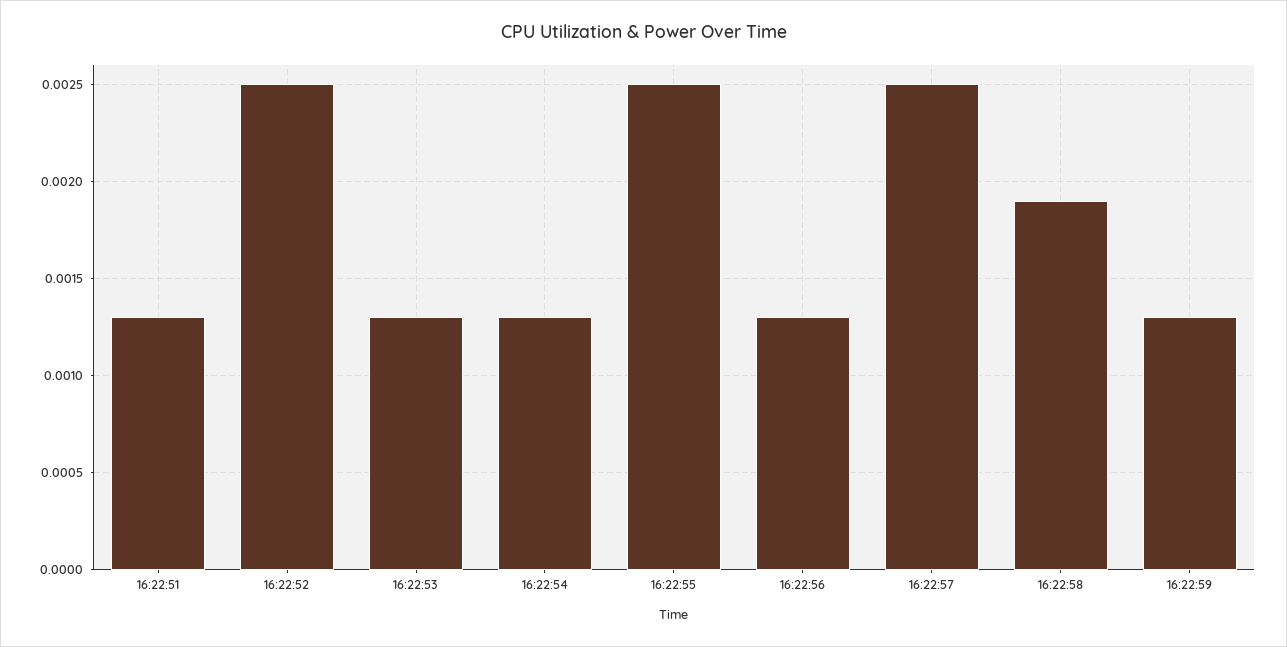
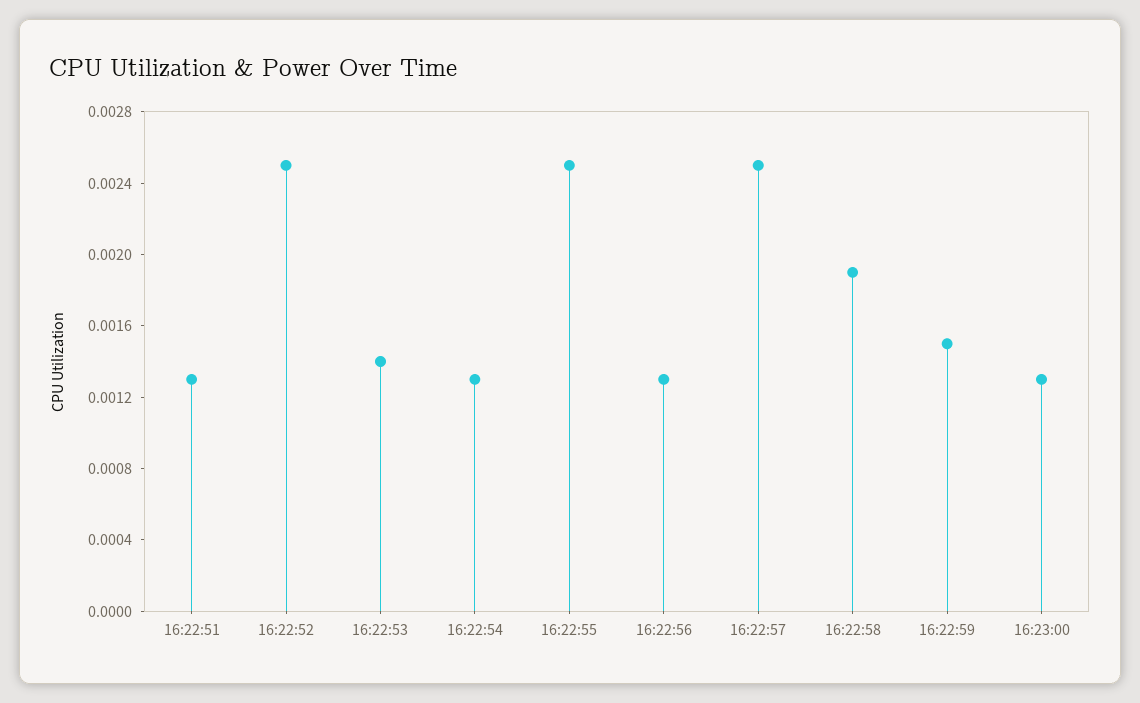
16:22:53: 0.0013 -> 0.0014
16:22:59: 0.0013 -> 0.0015
16:23:00: none -> 0.0013

